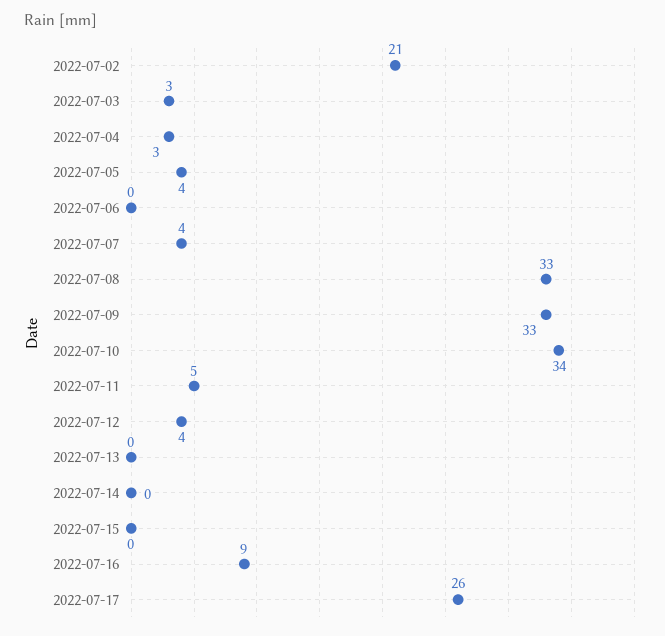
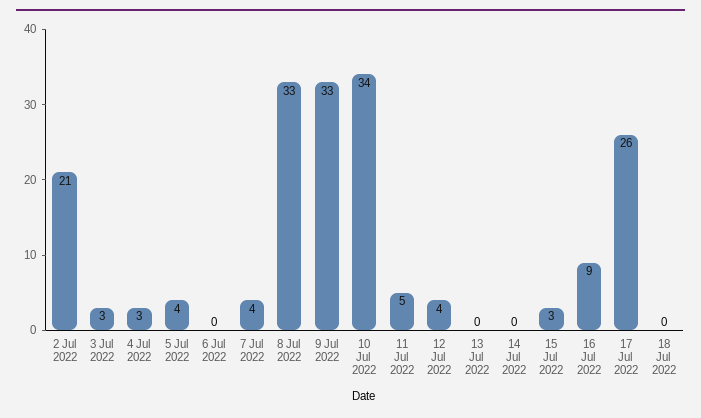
2022-07-15: 0 -> 3
18 Jul 2022: none -> 0

